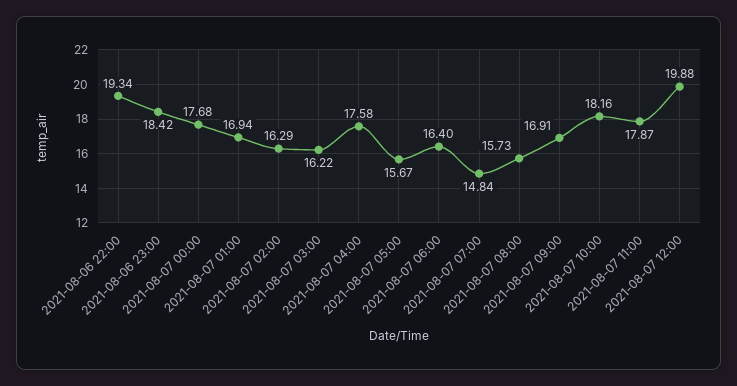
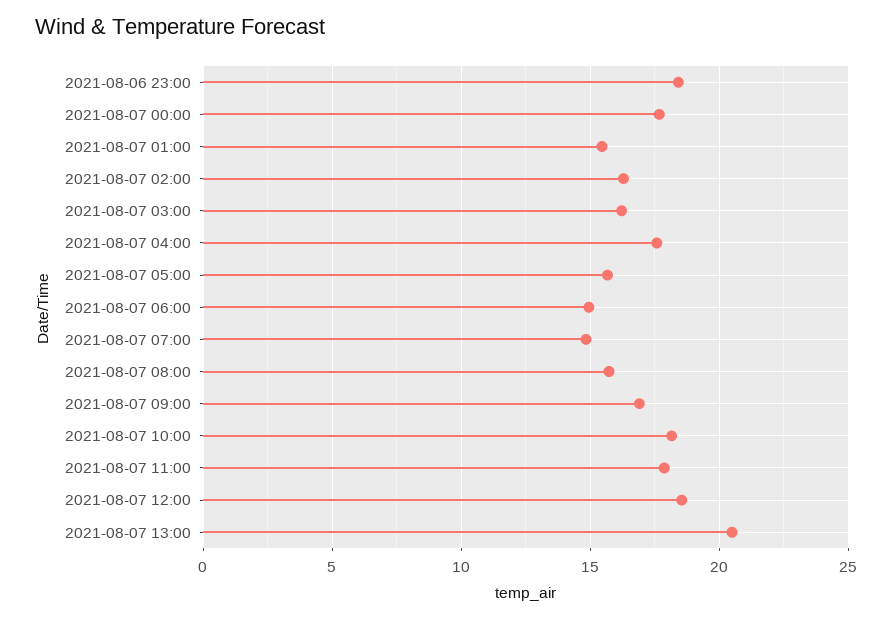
2021-08-06 22:00: 19.34 -> none
2021-08-07 01:00: 16.94 -> 15.5
2021-08-07 06:00: 16.4 -> 15
2021-08-07 12:00: 19.88 -> 18.5
2021-08-07 13:00: none -> 20.5

